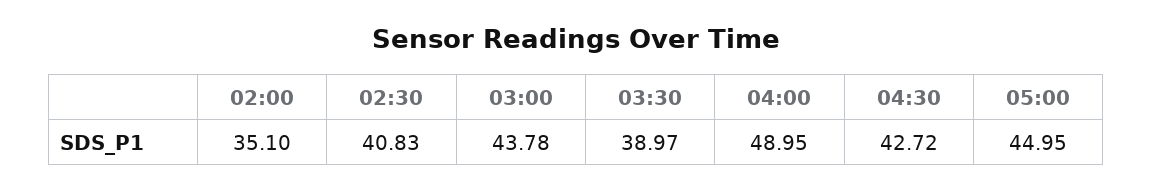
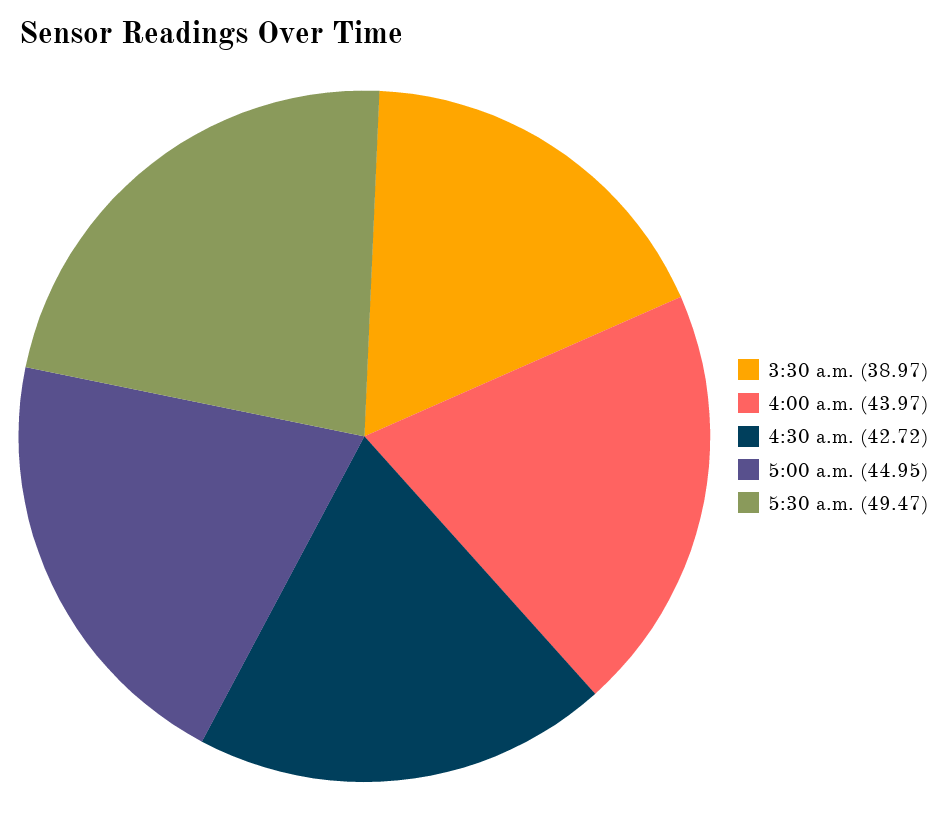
02:00: 35.1 -> none
02:30: 40.83 -> none
03:00: 43.78 -> none
04:00: 48.95 -> 43.97
5:30 a.m.: none -> 49.47

